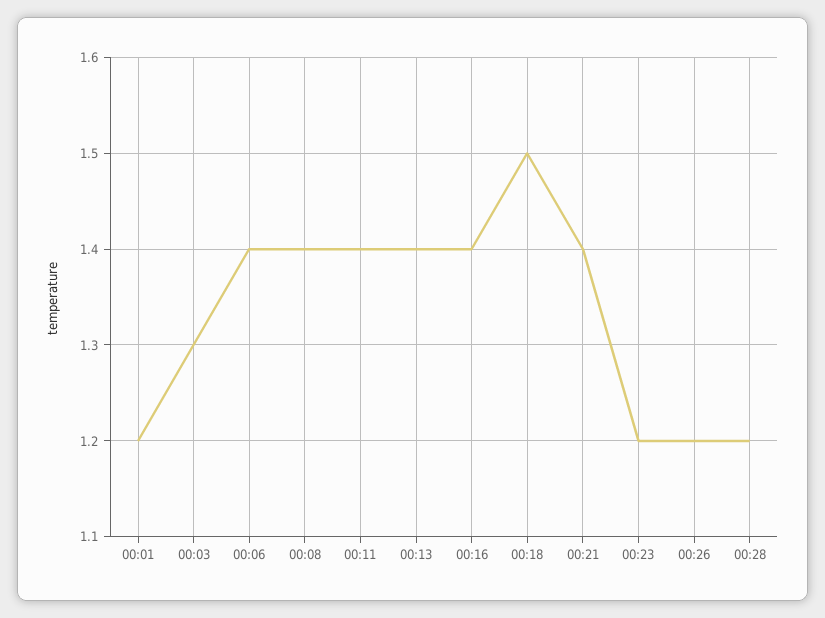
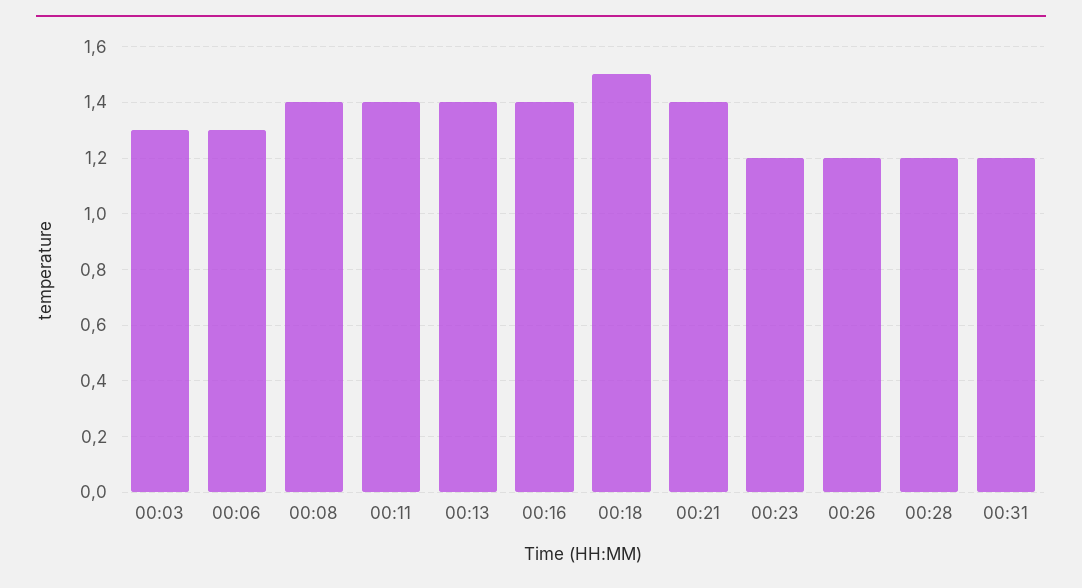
00:01: 1.2 -> none
00:06: 1.4 -> 1.3
00:31: none -> 1.2

